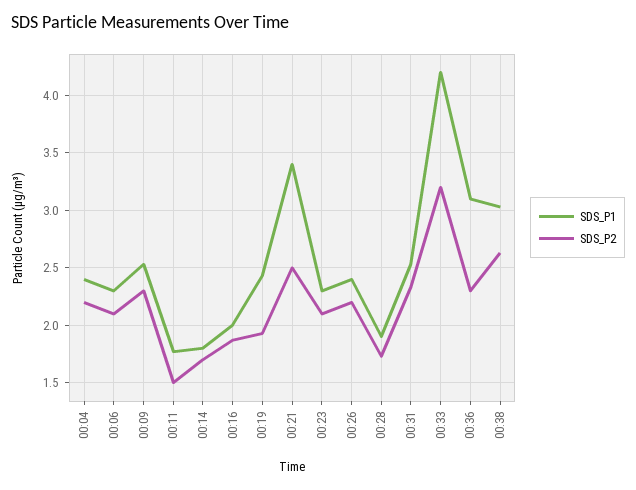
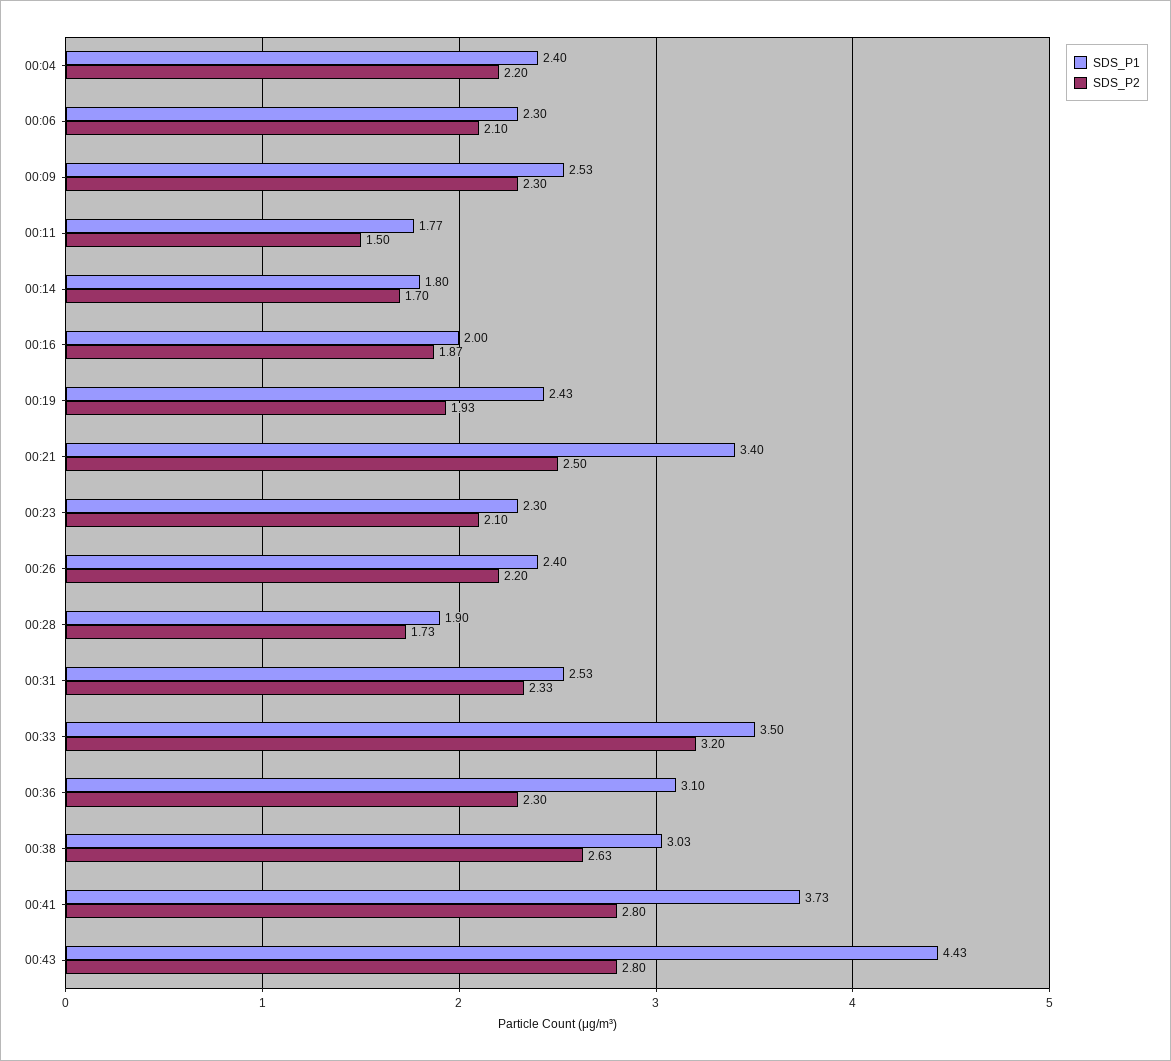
SDS_P1, 00:33: 4.2 -> 3.5
SDS_P1, 00:41: none -> 3.73
SDS_P2, 00:41: none -> 2.8
SDS_P1, 00:43: none -> 4.43
SDS_P2, 00:43: none -> 2.8

